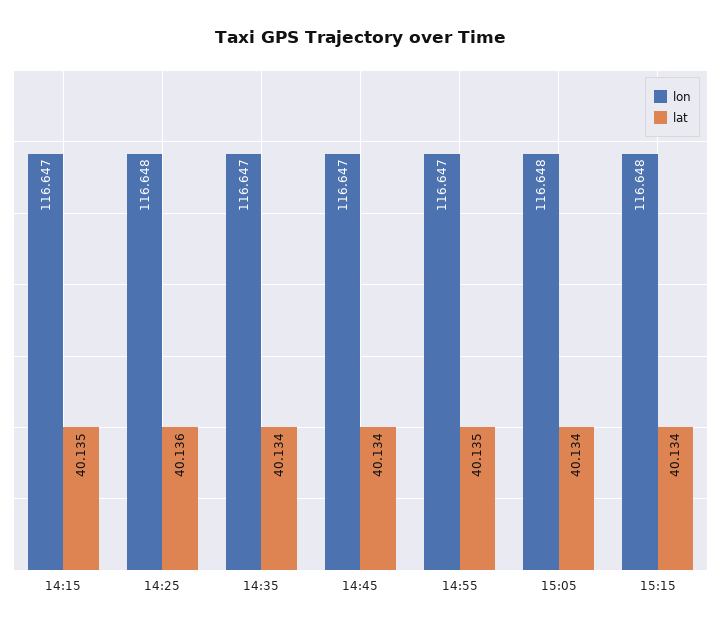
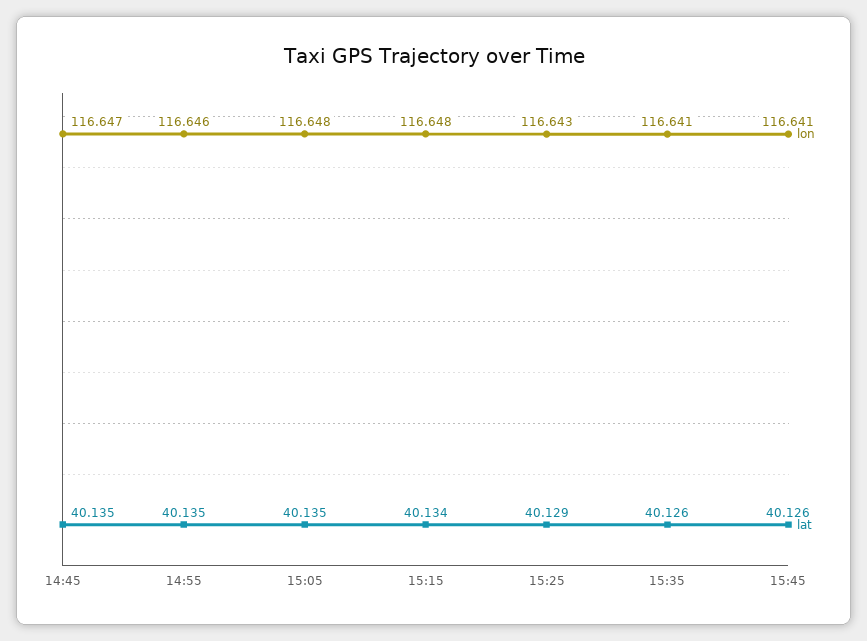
lon, 14:15: 116.647 -> none
lat, 14:15: 40.135 -> none
lon, 14:25: 116.648 -> none
lat, 14:25: 40.136 -> none
lon, 14:35: 116.647 -> none
lat, 14:35: 40.134 -> none
lat, 14:45: 40.134 -> 40.135
lon, 14:55: 116.647 -> 116.646
lat, 15:05: 40.134 -> 40.135
lon, 15:25: none -> 116.643
lat, 15:25: none -> 40.129
lon, 15:35: none -> 116.641
lat, 15:35: none -> 40.126
lon, 15:45: none -> 116.641
lat, 15:45: none -> 40.126

